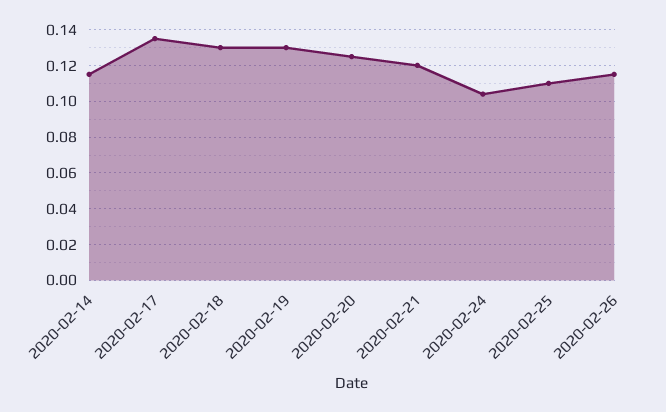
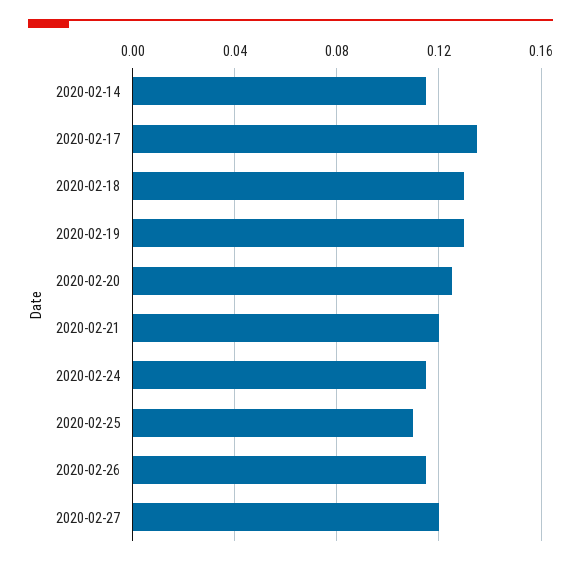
2020-02-24: 0.105 -> 0.115
2020-02-27: none -> 0.12

